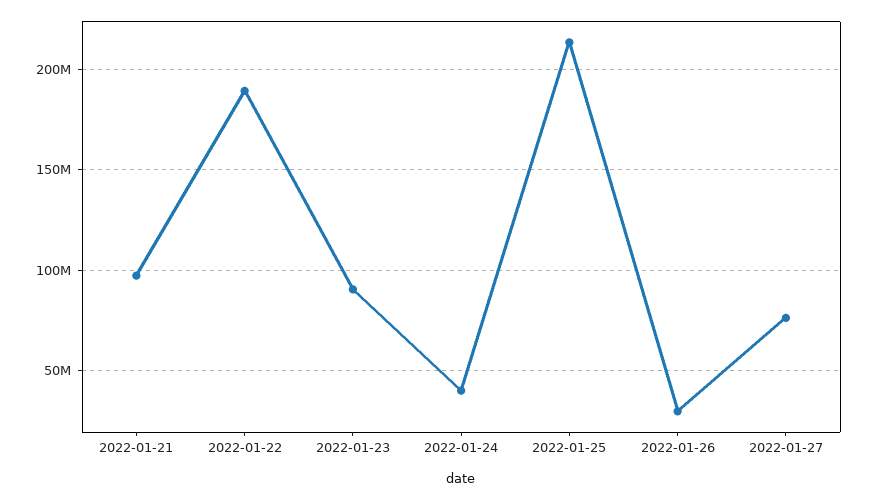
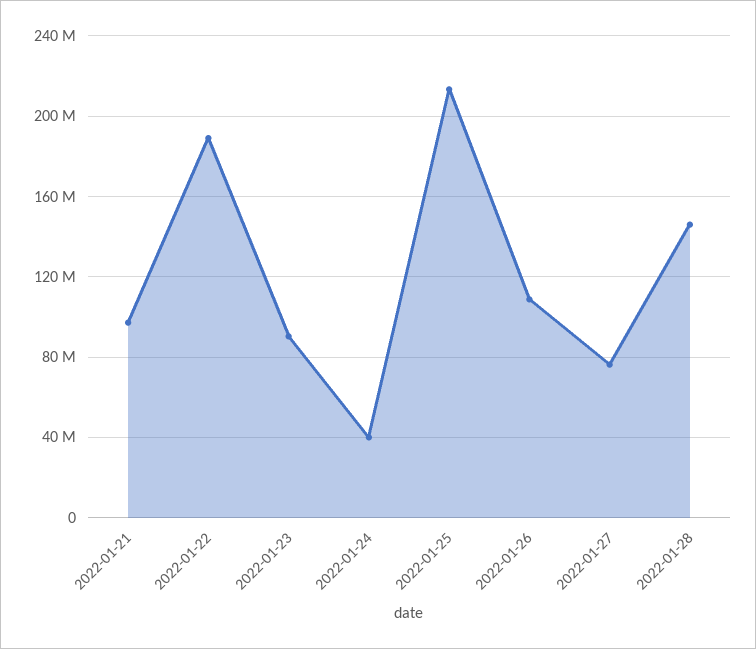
2022-01-26: 30000000 -> 110000000
2022-01-28: none -> 145000000

